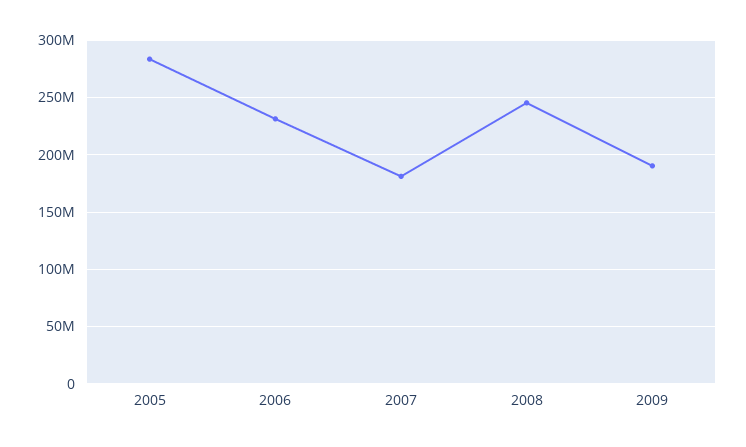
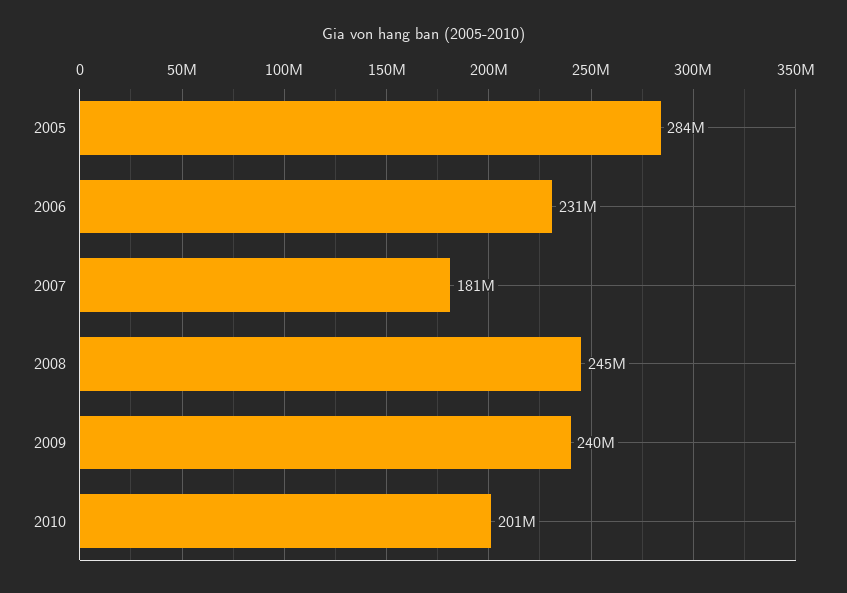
2009: 190000000 -> 240000000
2010: none -> 201000000

